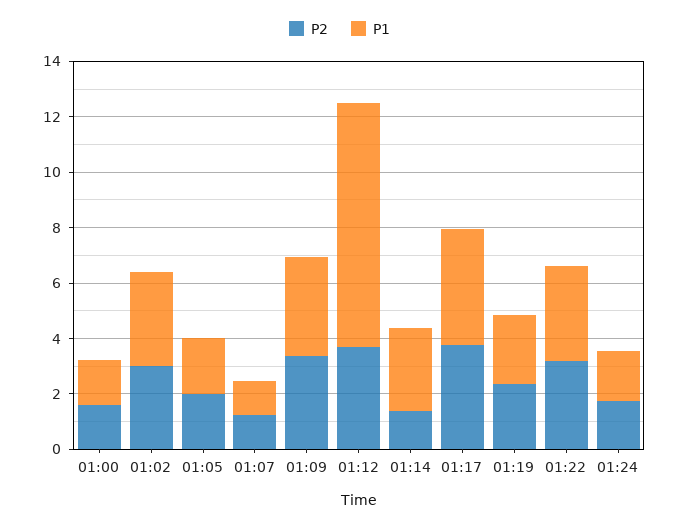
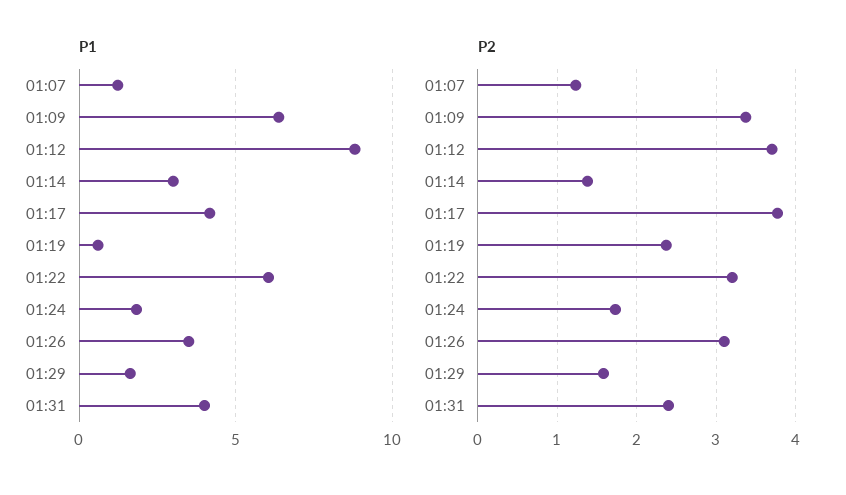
P2, 01:00: 1.5 -> none
P1, 01:00: 1.5 -> none
P2, 01:02: 3 -> none
P1, 01:02: 3.5 -> none
P2, 01:05: 2 -> none
P1, 01:05: 2 -> none
P1, 01:09: 3.5 -> 6.5
P1, 01:19: 2.5 -> 0.5
P1, 01:22: 3.5 -> 6
P1, 01:26: none -> 3.5
P1, 01:29: none -> 1.5
P1, 01:31: none -> 4
P2, 01:26: none -> 3.1
P2, 01:29: none -> 1.6
P2, 01:31: none -> 2.4

